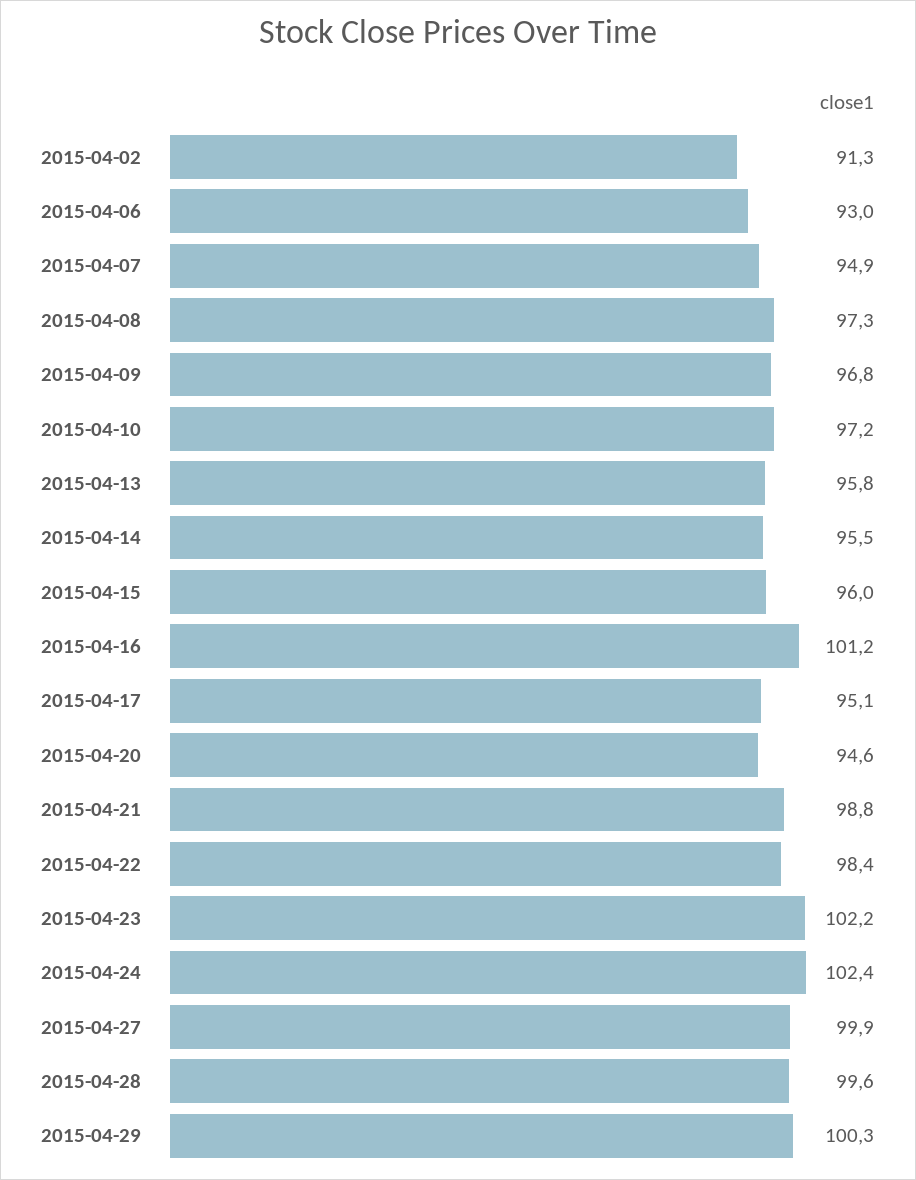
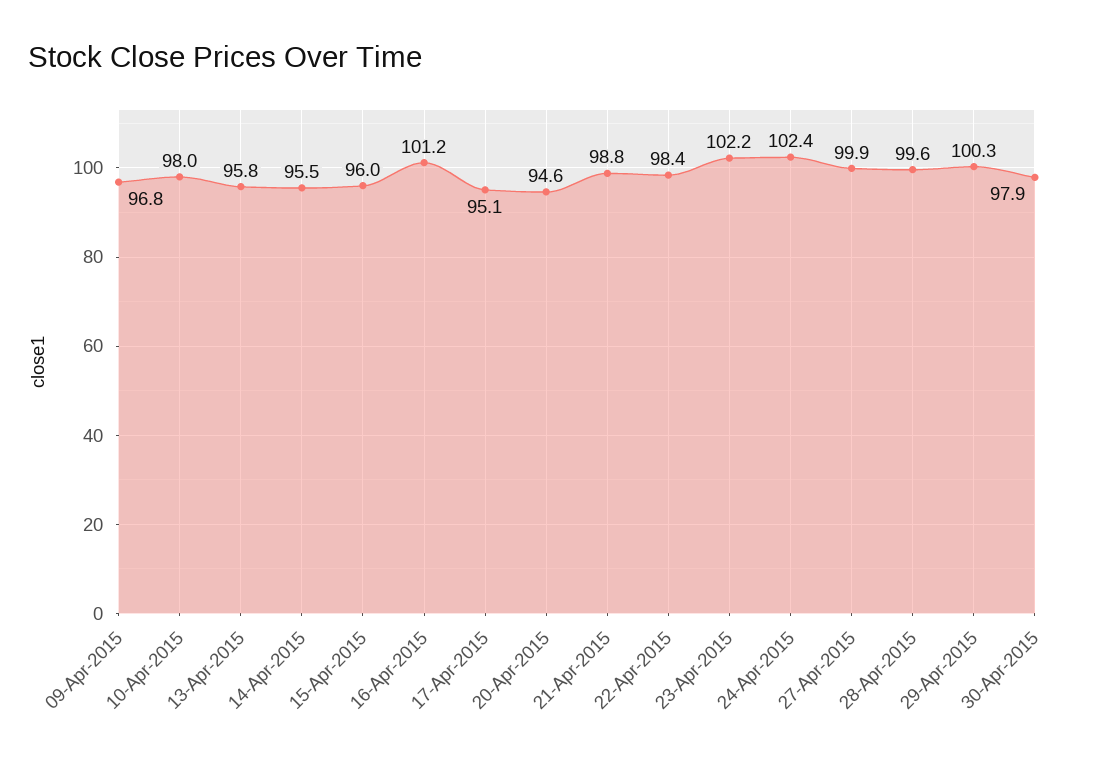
2015-04-02: 91.3 -> none
2015-04-06: 93 -> none
2015-04-07: 94.9 -> none
2015-04-08: 97.3 -> none
2015-04-10: 97.2 -> 98
30-Apr-2015: none -> 97.9

